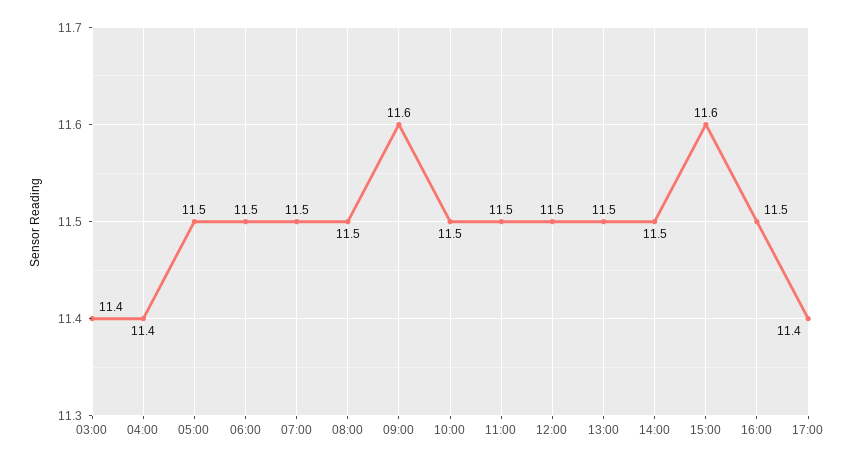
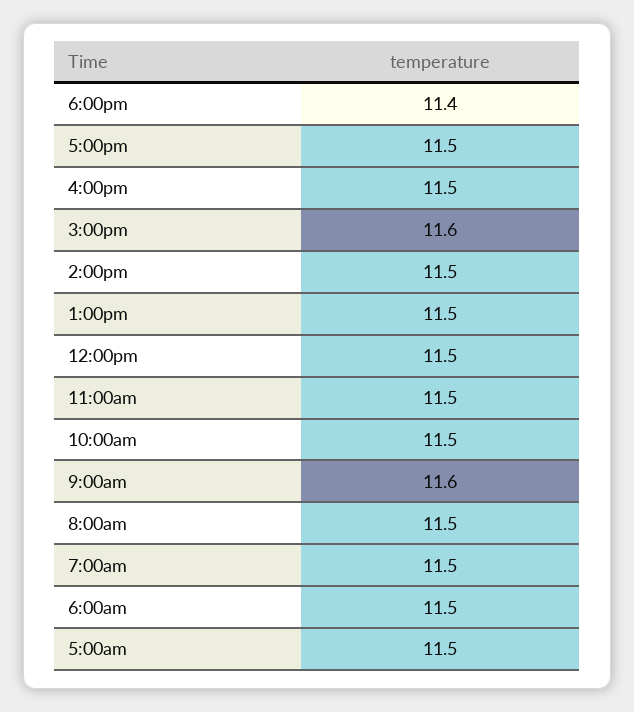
03:00: 11.4 -> none
04:00: 11.4 -> none
17:00: 11.4 -> 11.5
6:00pm: none -> 11.4

